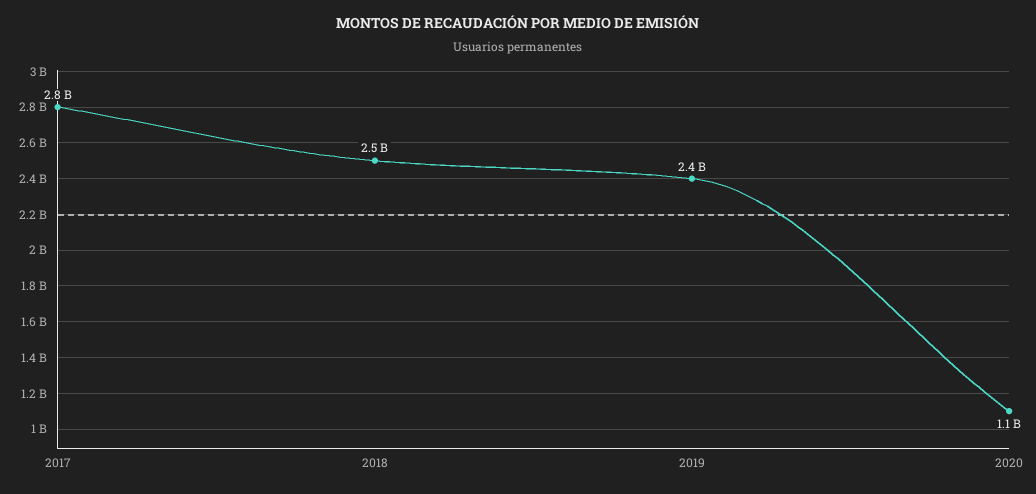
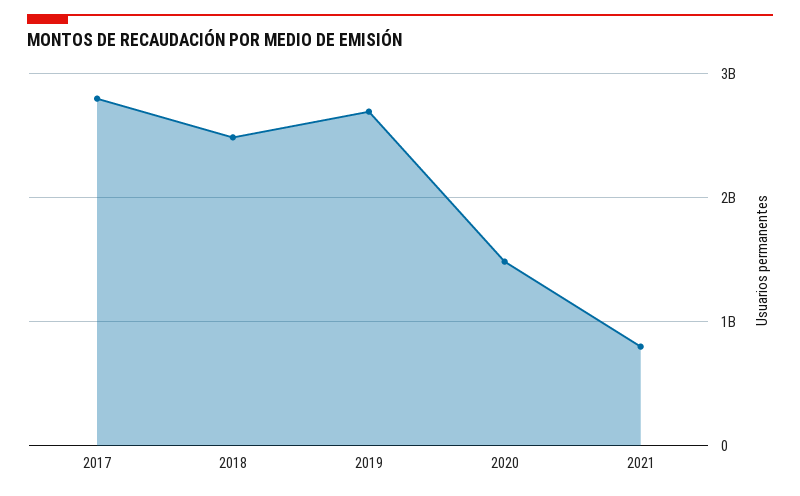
2019: 2400000000 -> 2700000000
2020: 1100000000 -> 1500000000
2021: none -> 800000000

